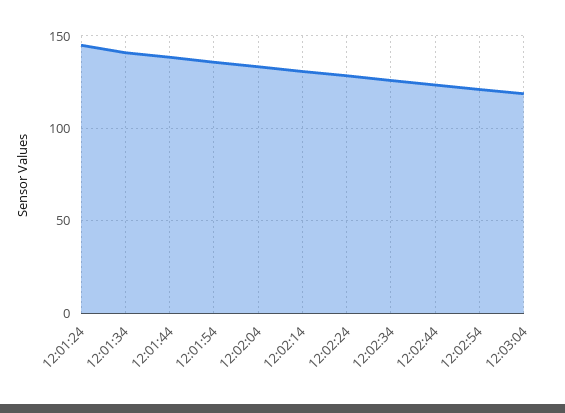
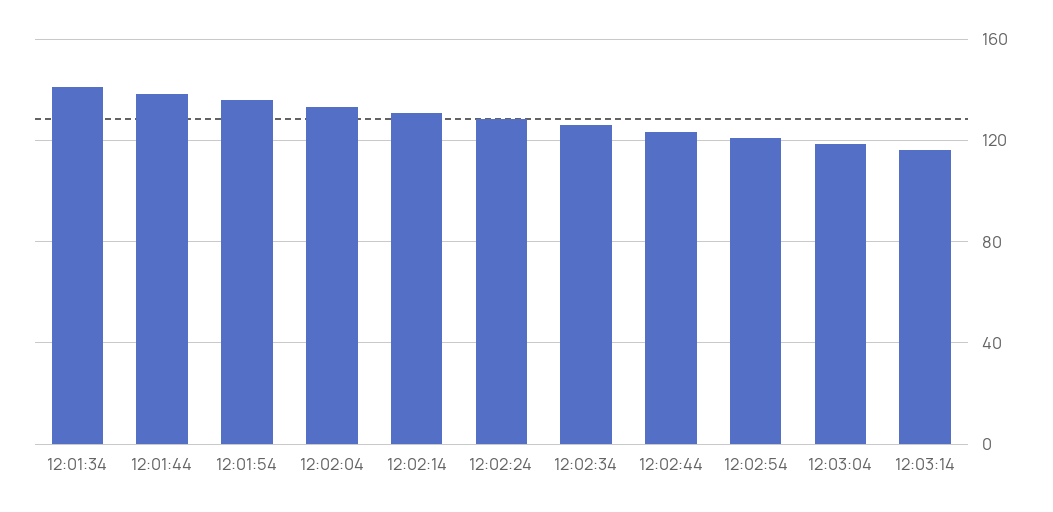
12:01:24: 145 -> none
12:03:14: none -> 115

